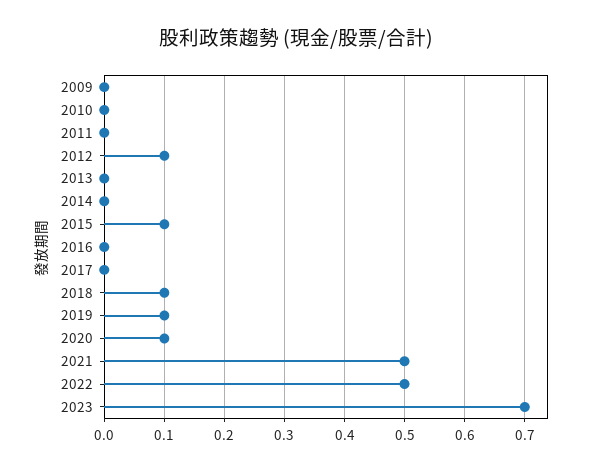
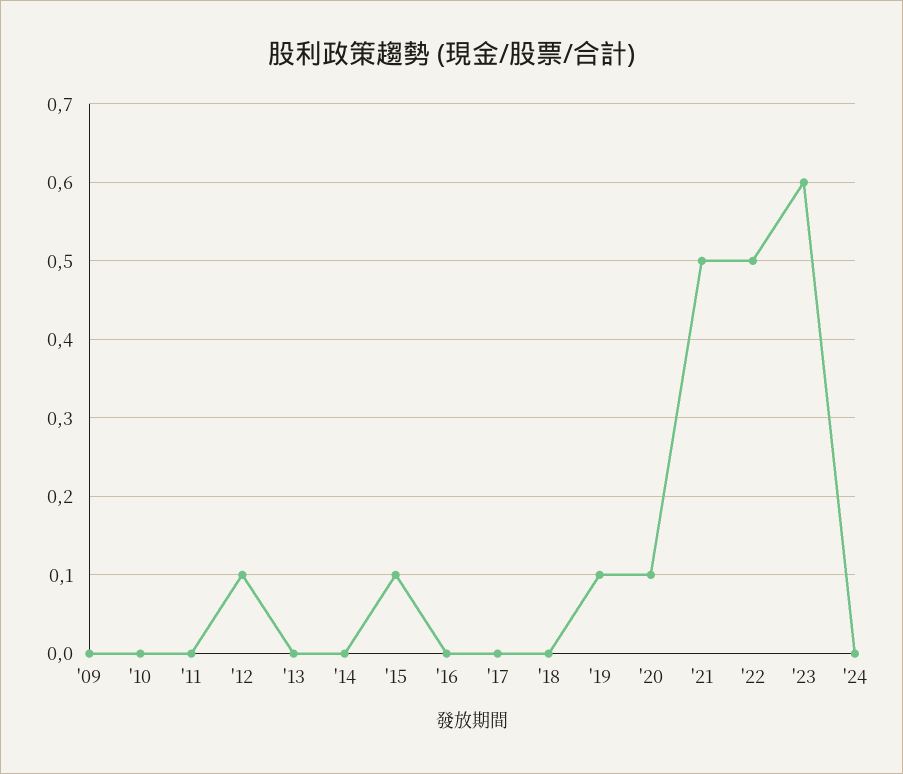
2018: 0.1 -> 0
2023: 0.7 -> 0.6
'24: none -> 0

